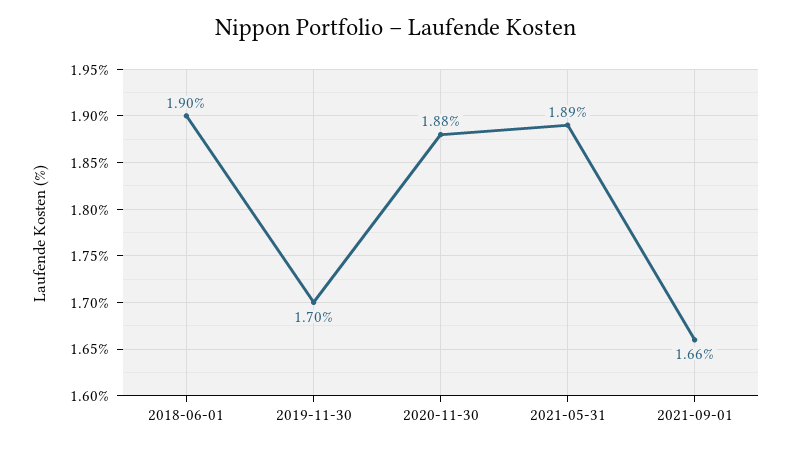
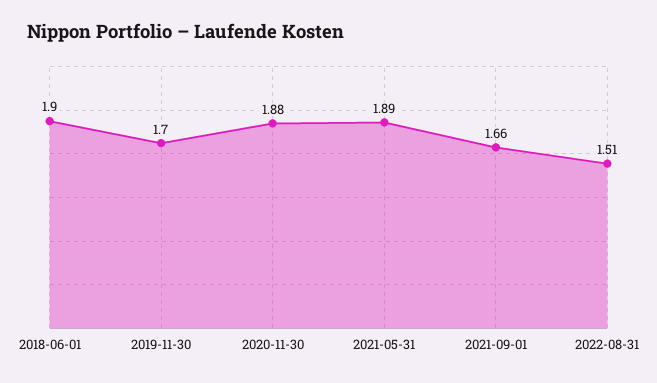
2022-08-31: none -> 1.51

